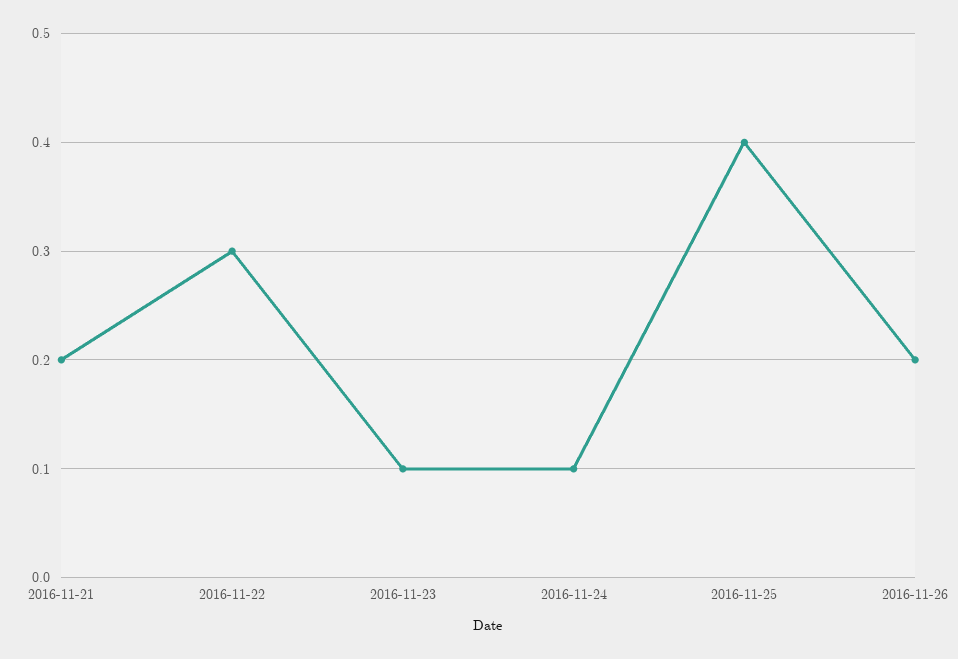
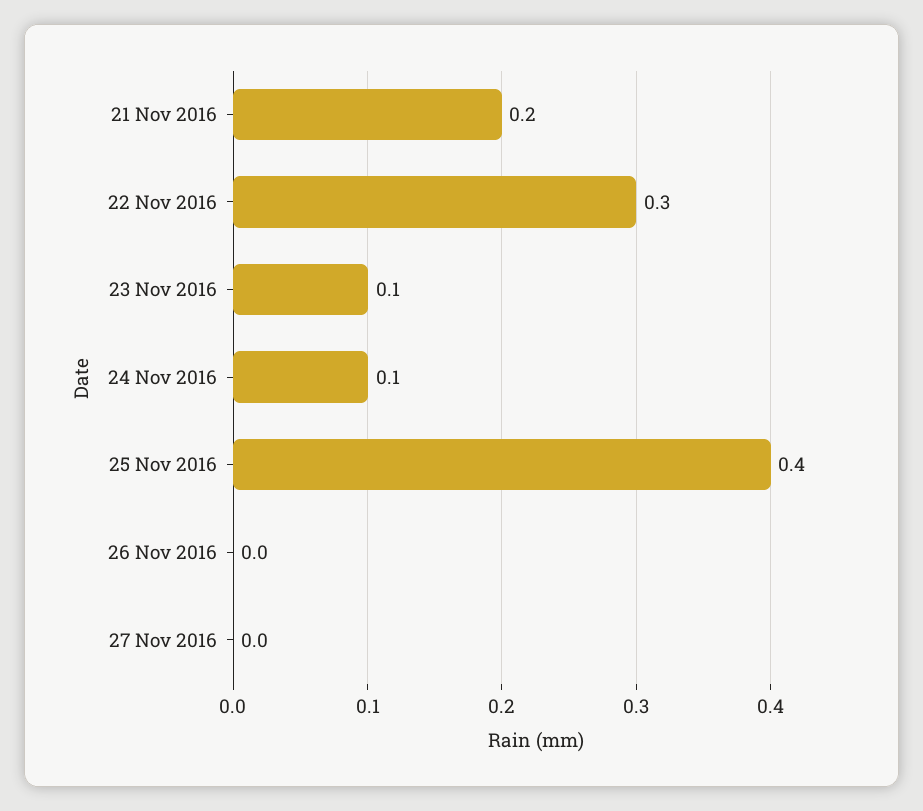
2016-11-26: 0.2 -> 0
27 Nov 2016: none -> 0

